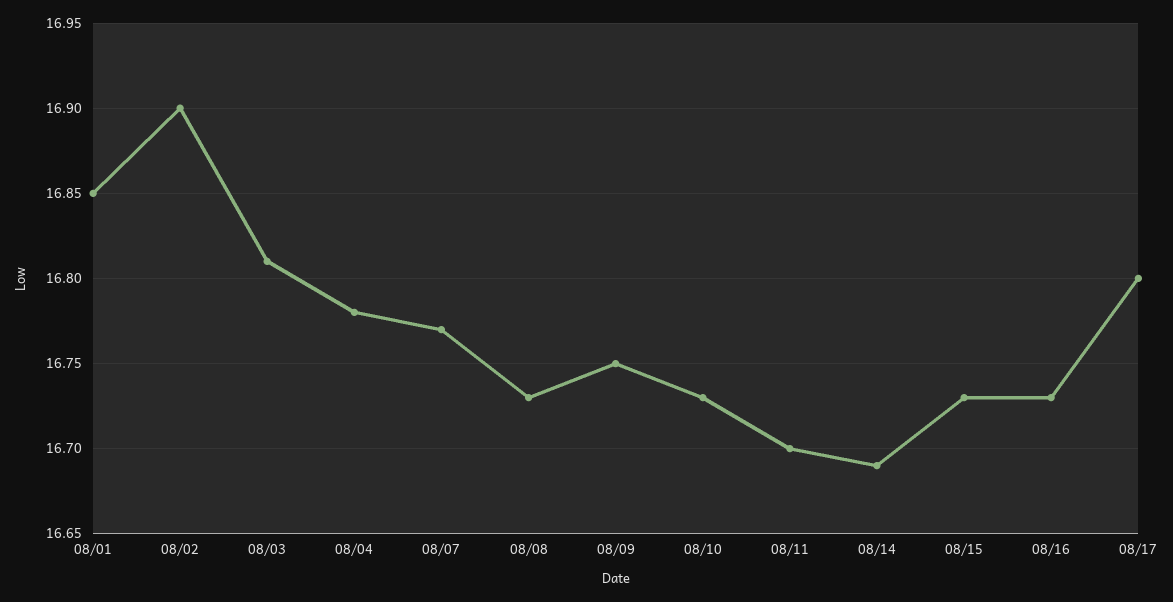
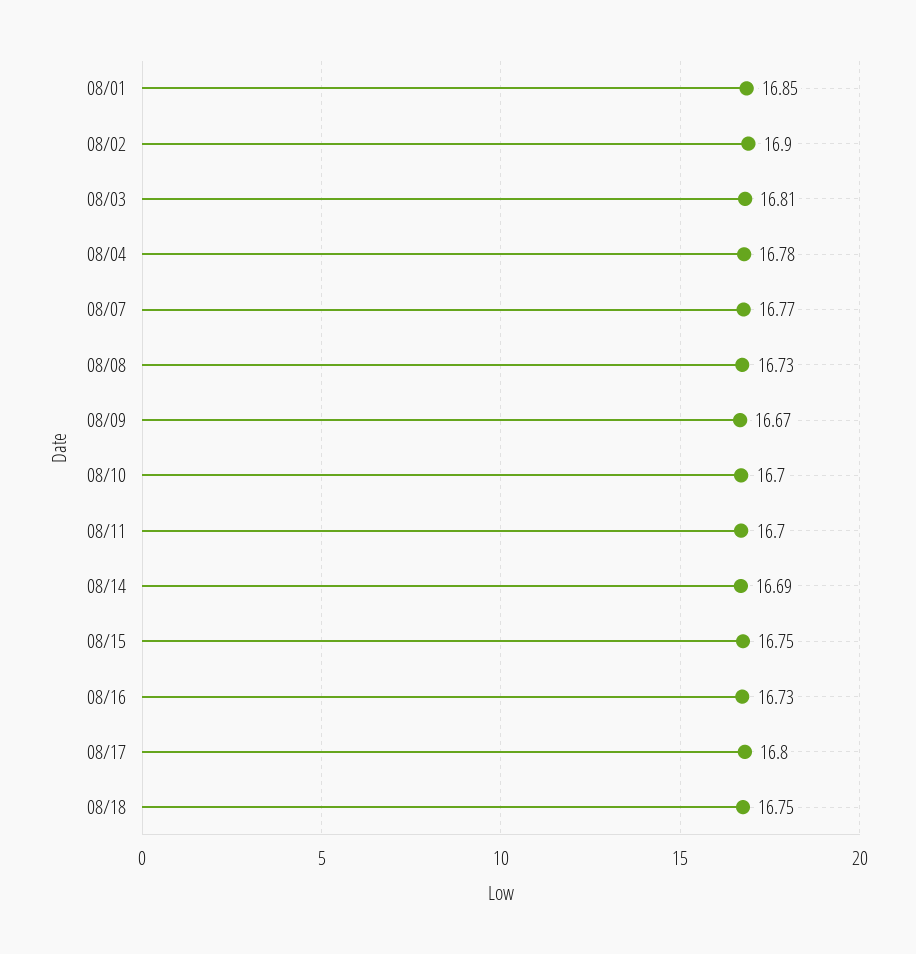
08/09: 16.75 -> 16.67
08/10: 16.73 -> 16.7
08/15: 16.73 -> 16.75
08/18: none -> 16.75

